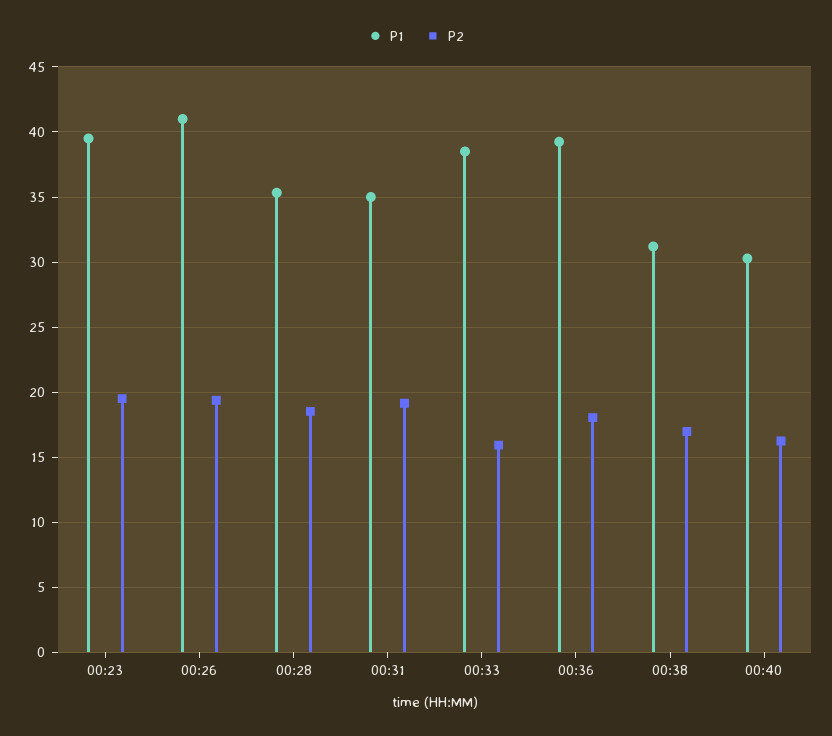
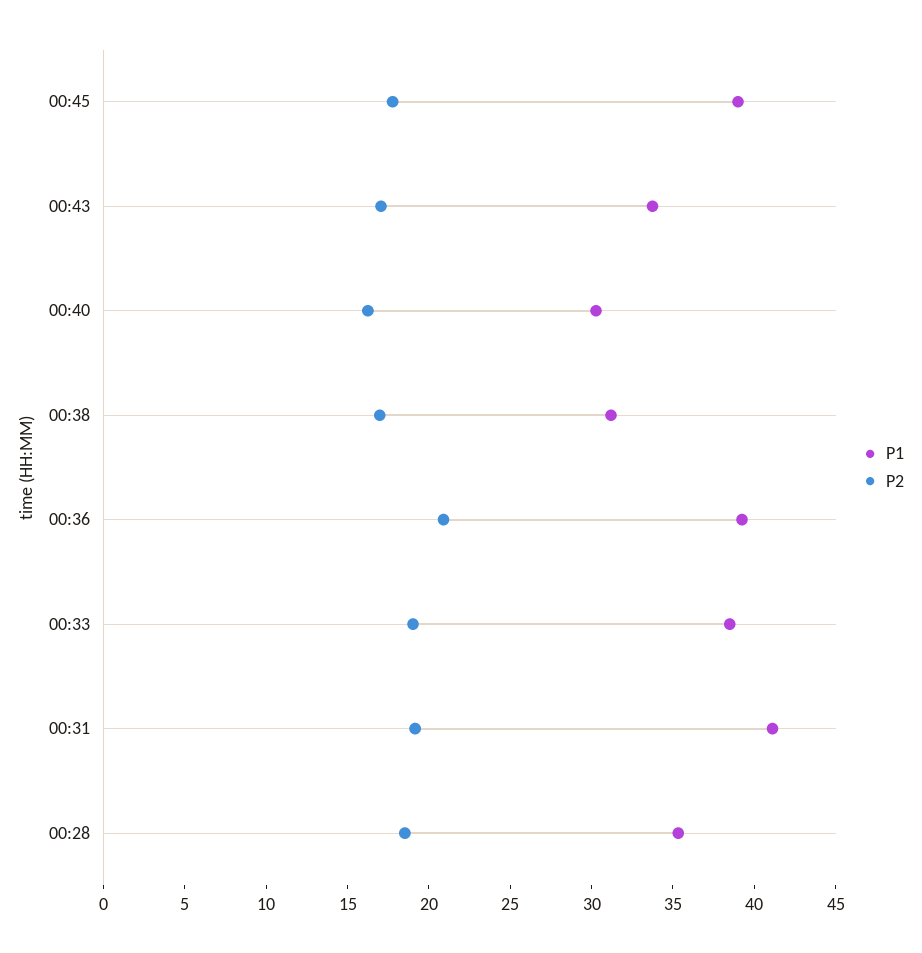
P1, 00:23: 39.5 -> none
P2, 00:23: 19.5 -> none
P1, 00:26: 41 -> none
P2, 00:26: 19.5 -> none
P1, 00:31: 35 -> 41
P2, 00:33: 16 -> 19
P2, 00:36: 18 -> 21
P1, 00:45: none -> 39
P2, 00:45: none -> 18
P1, 00:43: none -> 34
P2, 00:43: none -> 17

